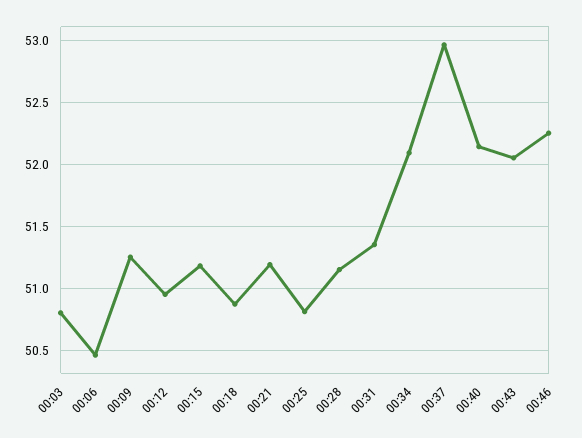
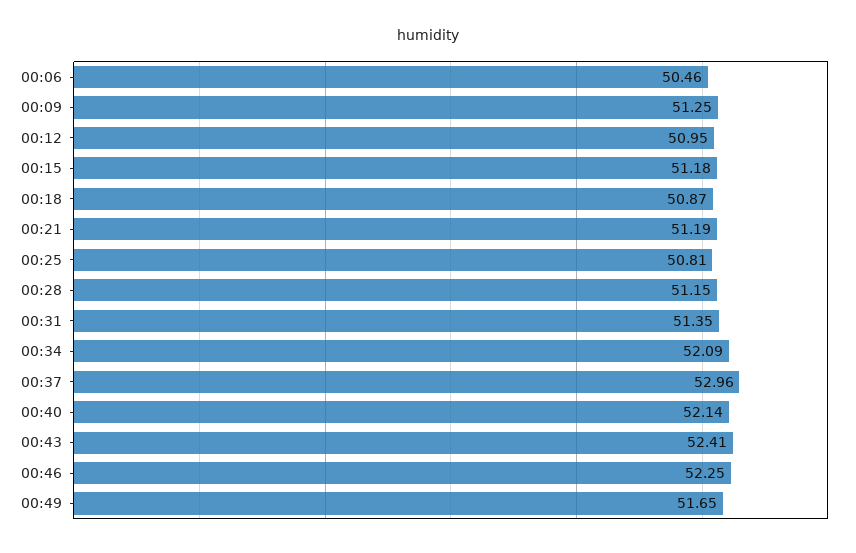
00:03: 50.8 -> none
00:43: 52.05 -> 52.41
00:49: none -> 51.65

